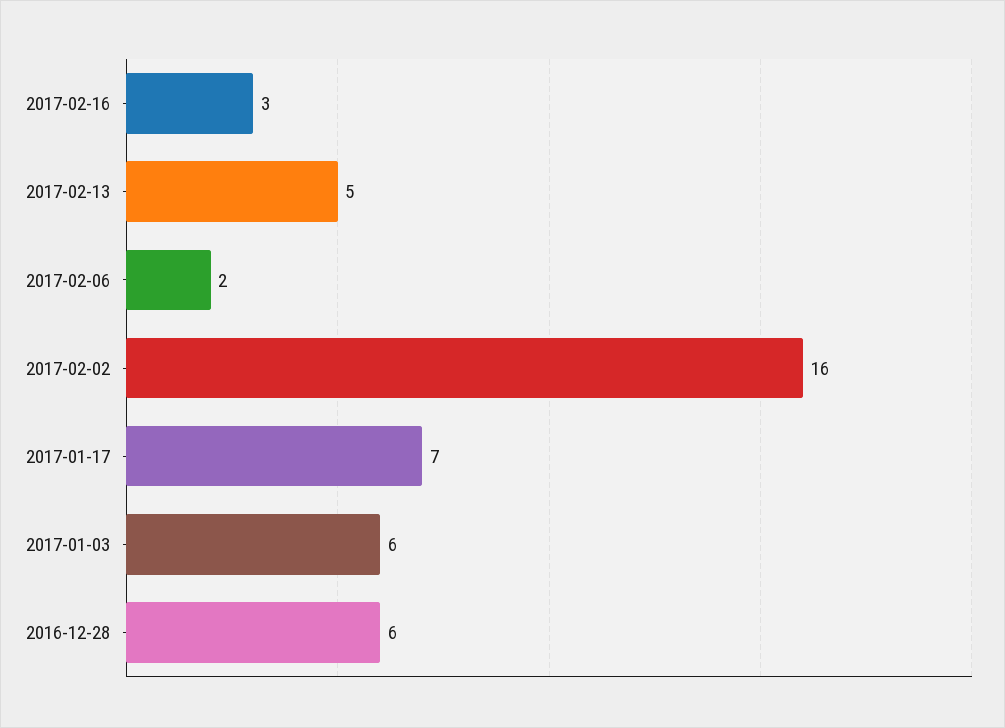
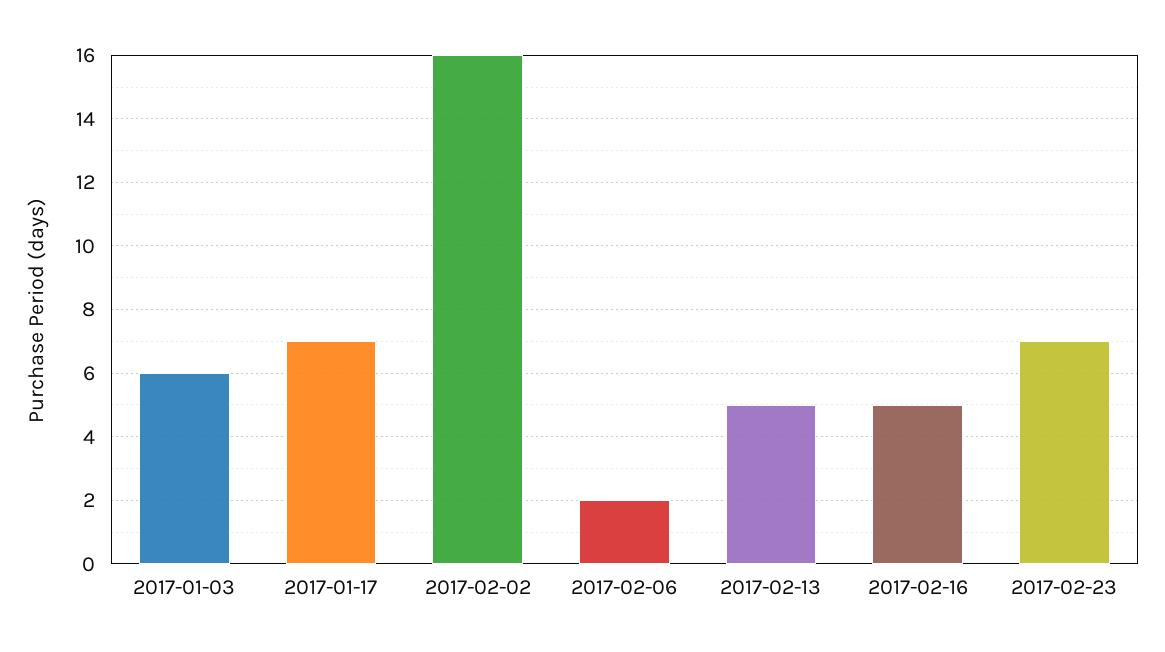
2017-02-16: 3 -> 5
2016-12-28: 6 -> none
2017-02-23: none -> 7

